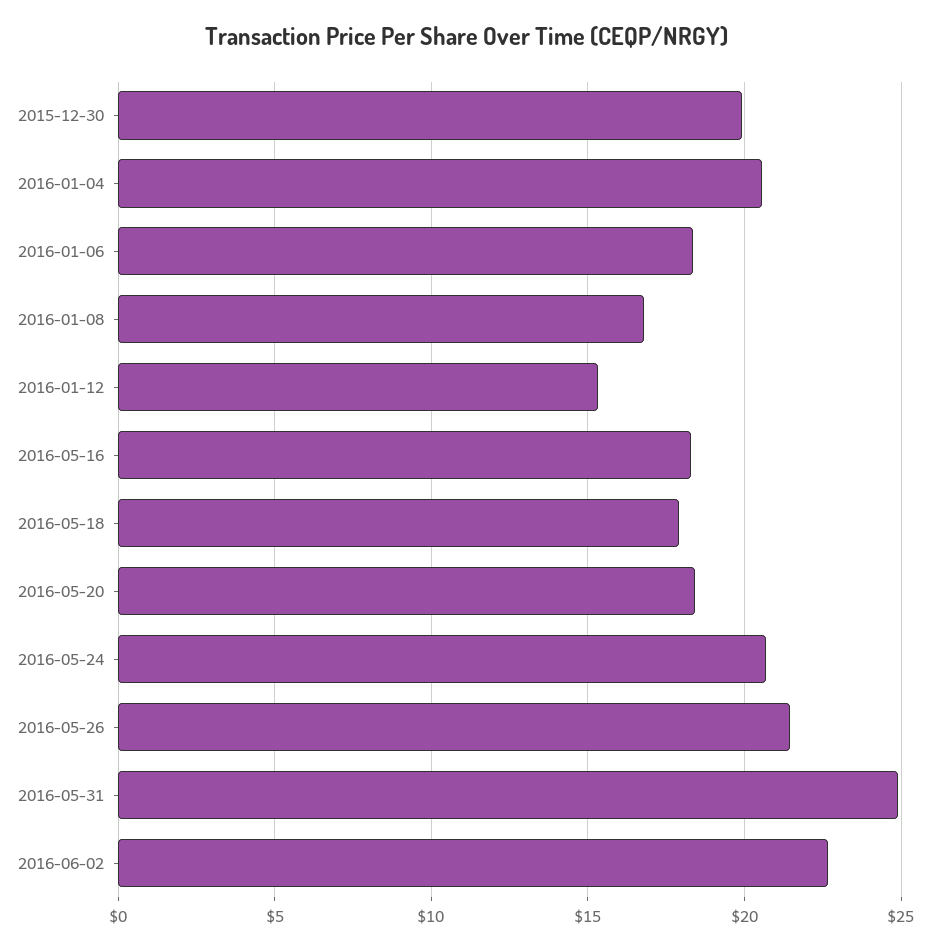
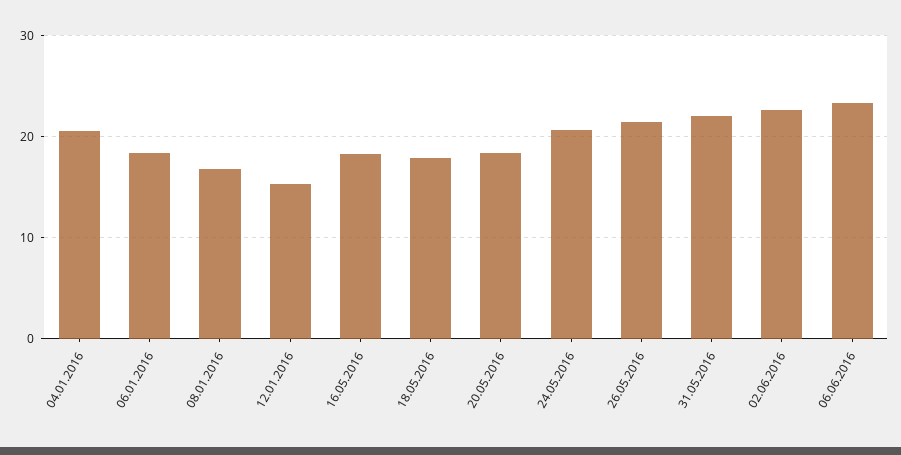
2015-12-30: 20 -> none
2016-05-31: 25 -> 22
06.06.2016: none -> 23

